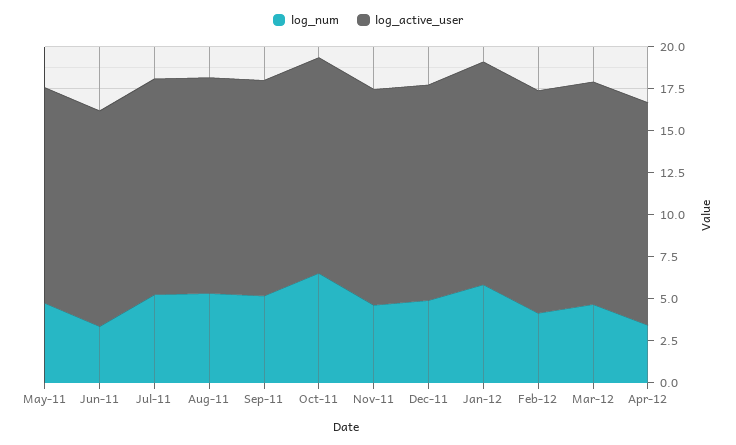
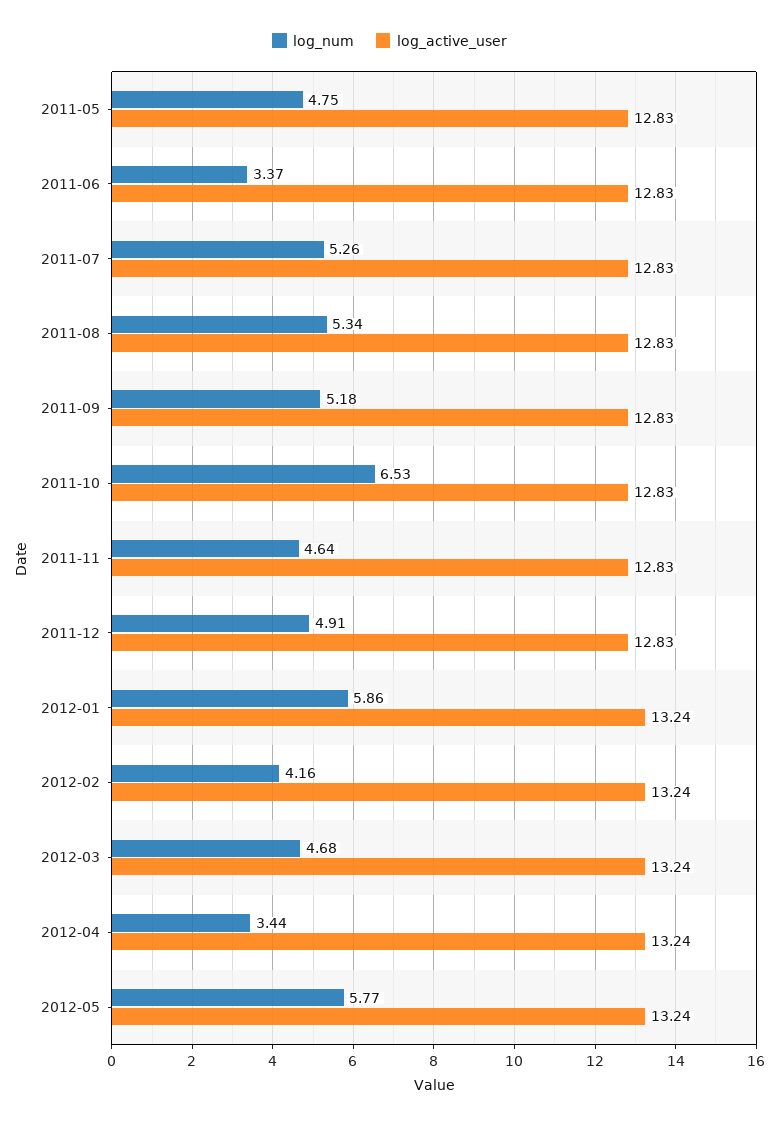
log_num, 2012-05: none -> 5.77
log_active_user, 2012-05: none -> 13.24

